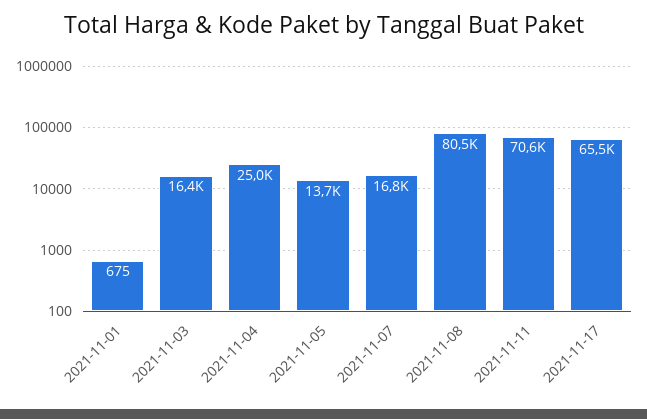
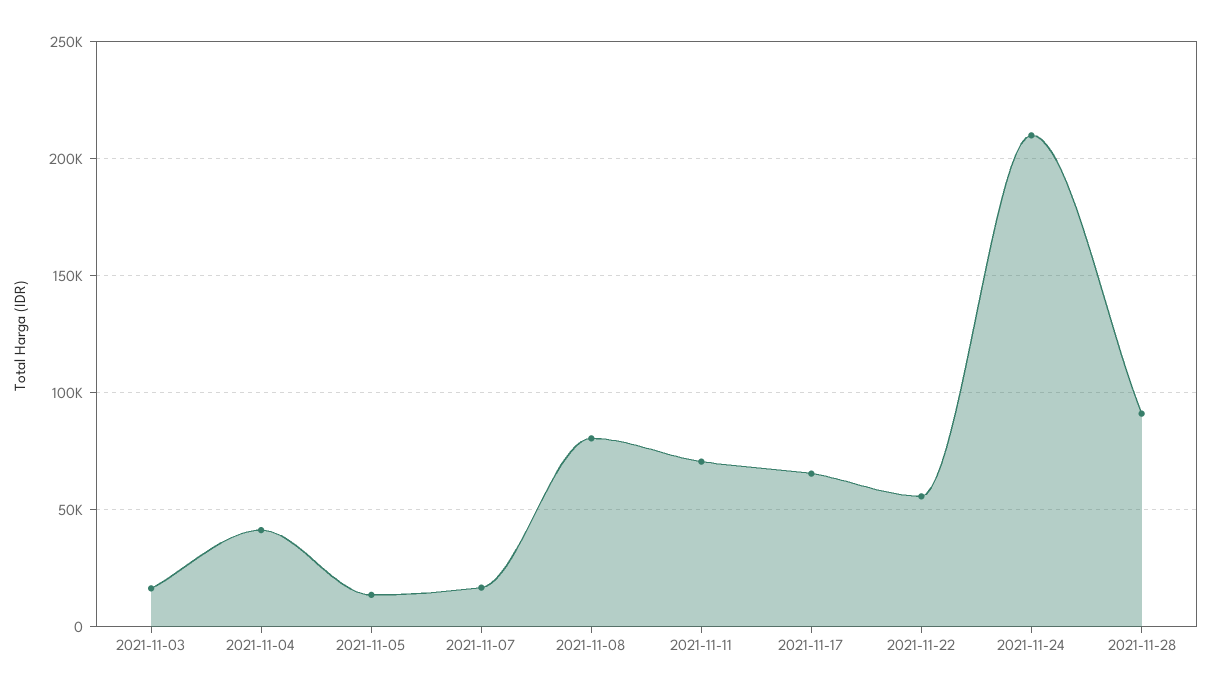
2021-11-01: 675 -> none
2021-11-04: 25000 -> 40000
2021-11-22: none -> 55000
2021-11-24: none -> 210000
2021-11-28: none -> 90000

